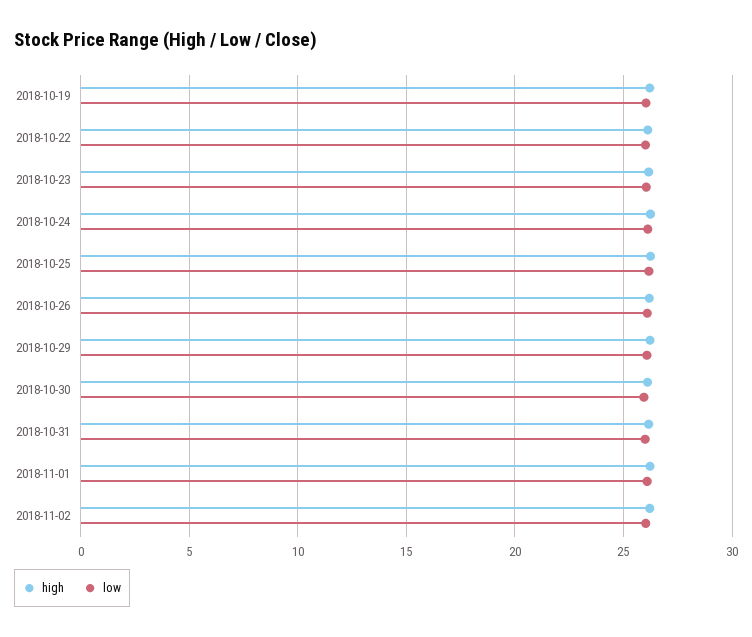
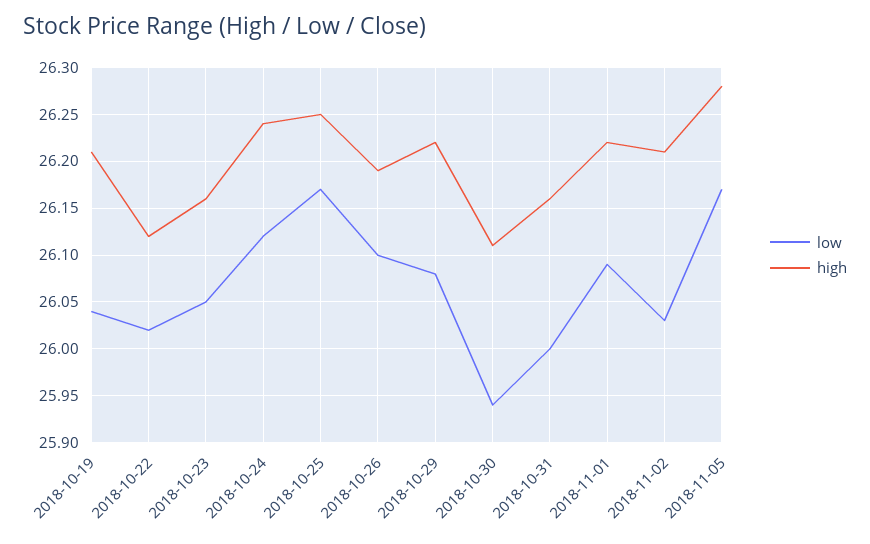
low, 2018-11-05: none -> 26.17
high, 2018-11-05: none -> 26.28

